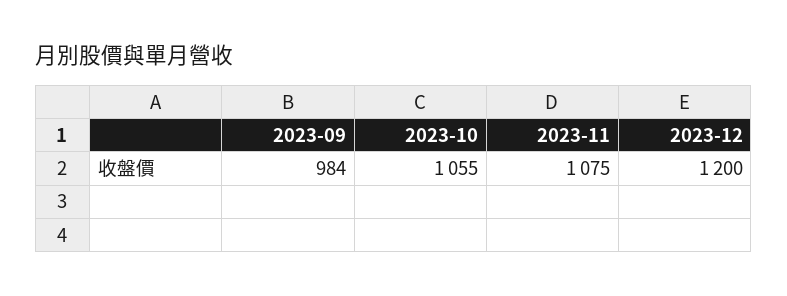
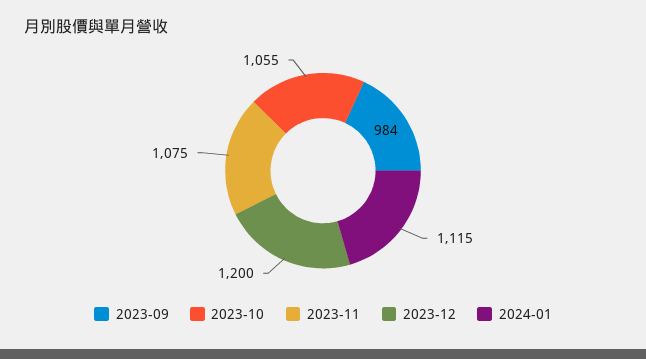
2024-01: none -> 1115

